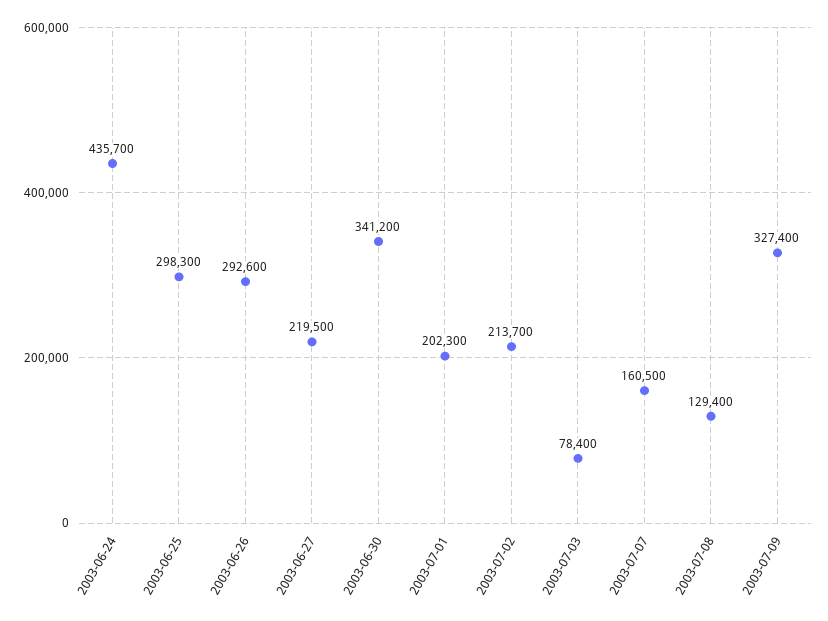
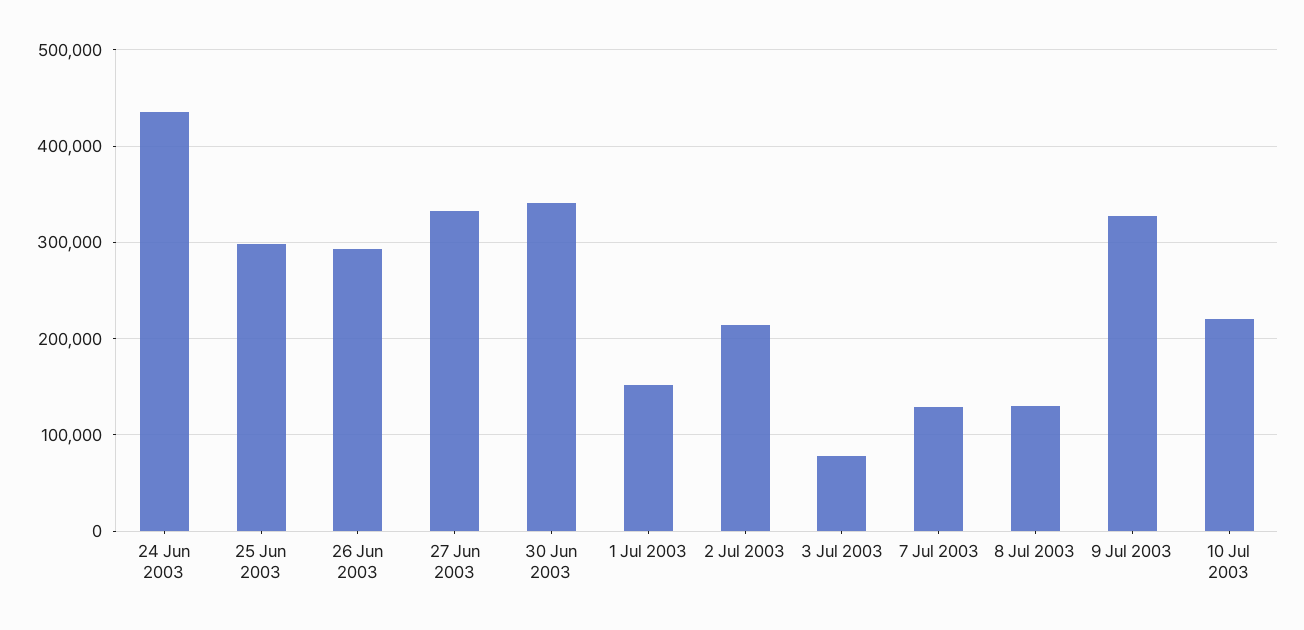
2003-06-27: 219500 -> 330000
2003-07-01: 202300 -> 150000
2003-07-07: 160500 -> 130000
10 Jul 2003: none -> 220000

